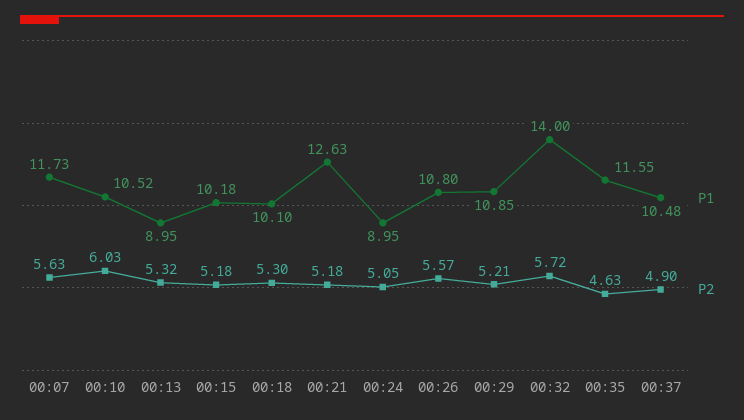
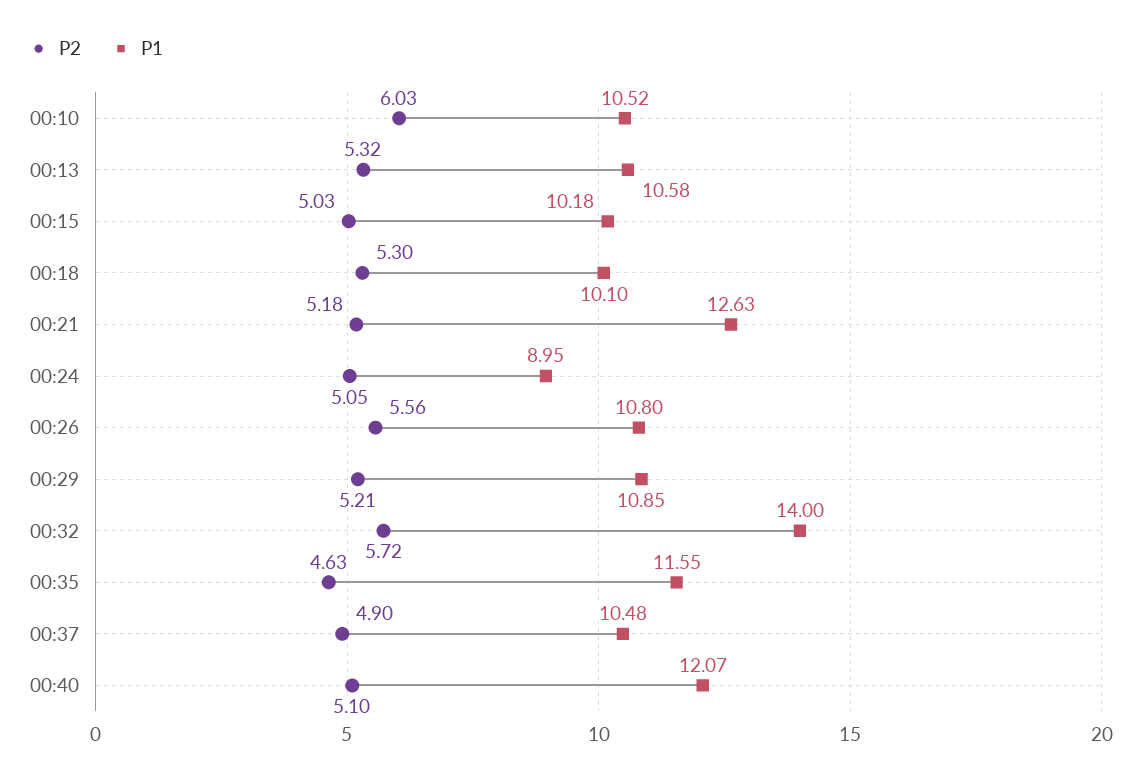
P1, 00:07: 11.73 -> none
P2, 00:07: 5.63 -> none
P1, 00:13: 8.95 -> 10.58
P2, 00:15: 5.18 -> 5.03
P2, 00:26: 5.57 -> 5.56
P2, 00:40: none -> 5.1
P1, 00:40: none -> 12.07

